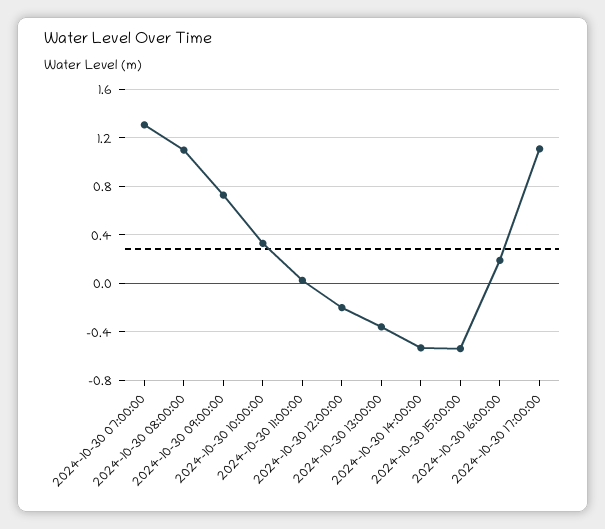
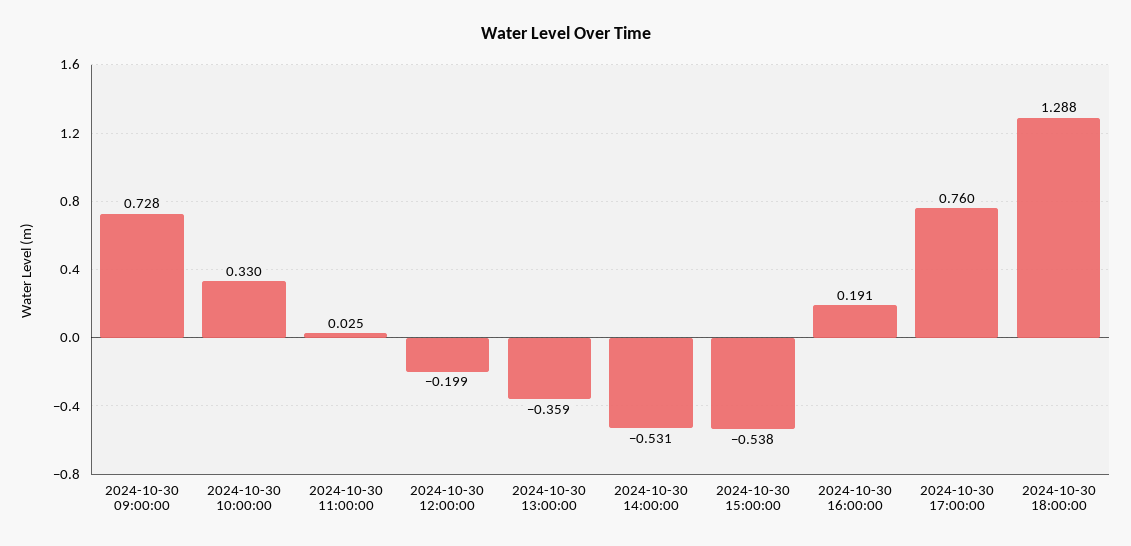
2024-10-30 07:00:00: 1.3 -> none
2024-10-30 08:00:00: 1.1 -> none
2024-10-30 17:00:00: 1.1 -> 0.76
2024-10-30 18:00:00: none -> 1.288

